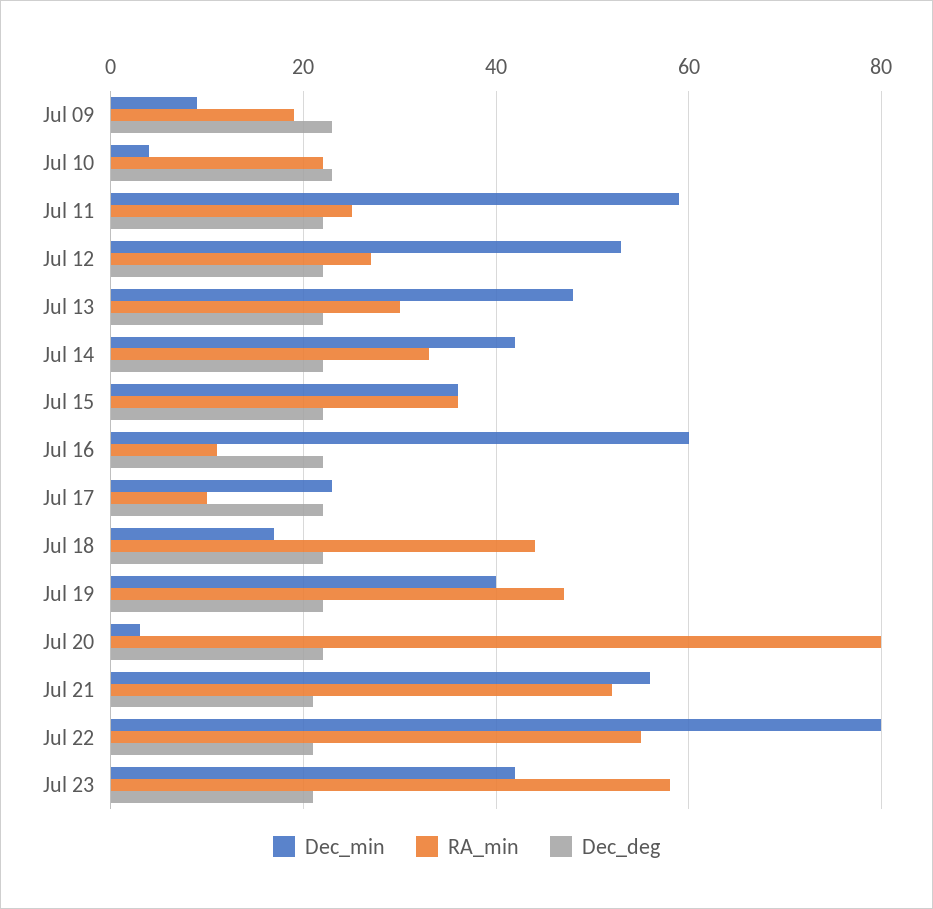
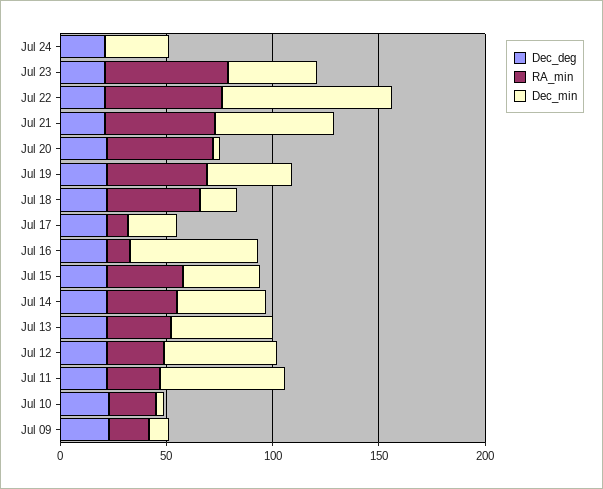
RA_min, Jul 20: 80 -> 50
Dec_deg, Jul 24: none -> 20
RA_min, Jul 24: none -> 0
Dec_min, Jul 24: none -> 30

